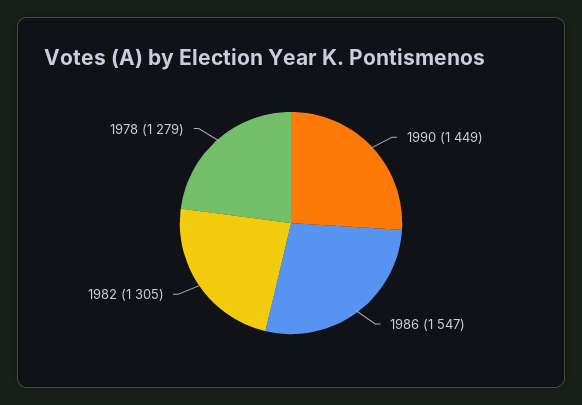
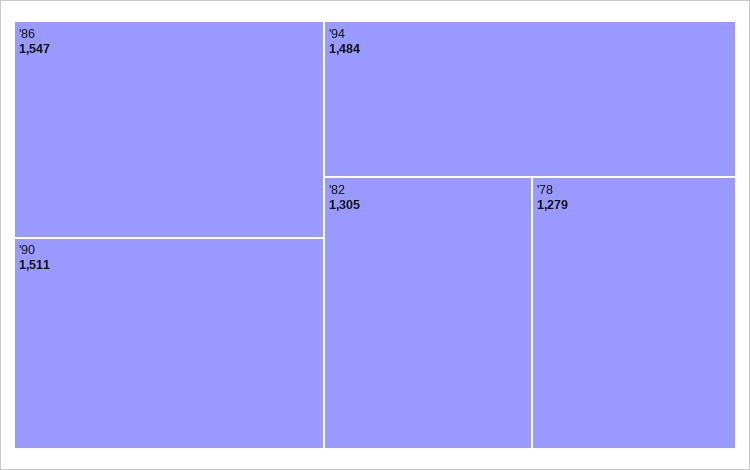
1990: 1449 -> 1511
'94: none -> 1484

